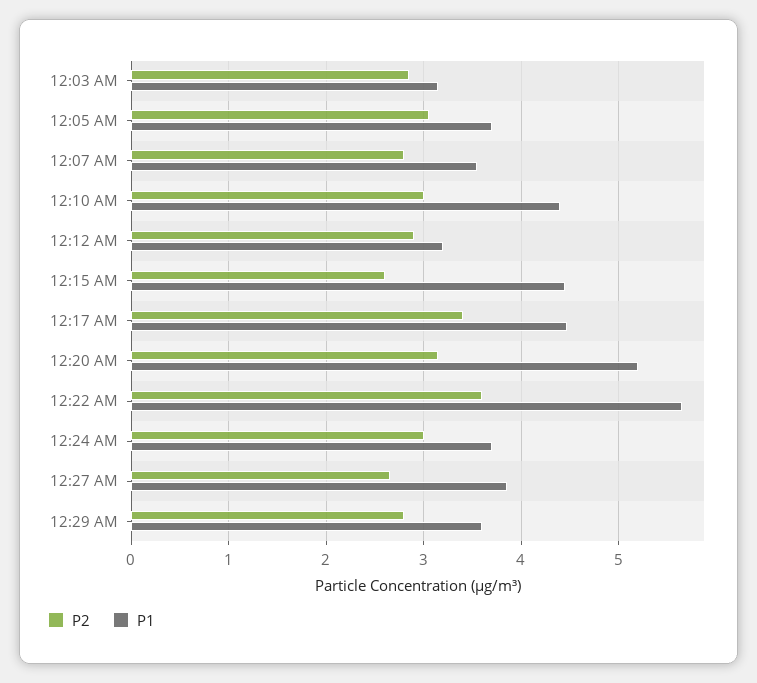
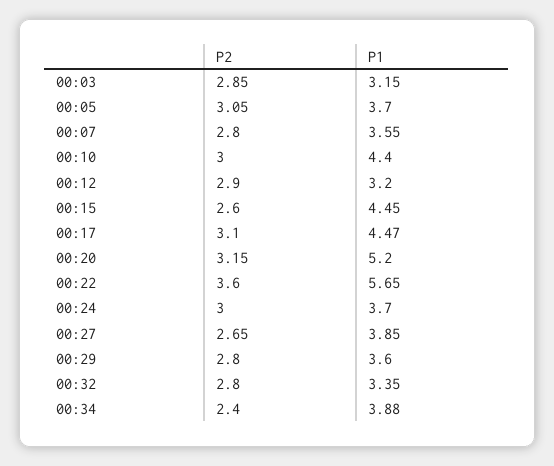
P2, 12:17 AM: 3.4 -> 3.1
P2, 00:32: none -> 2.8
P1, 00:32: none -> 3.35
P2, 00:34: none -> 2.4
P1, 00:34: none -> 3.88

